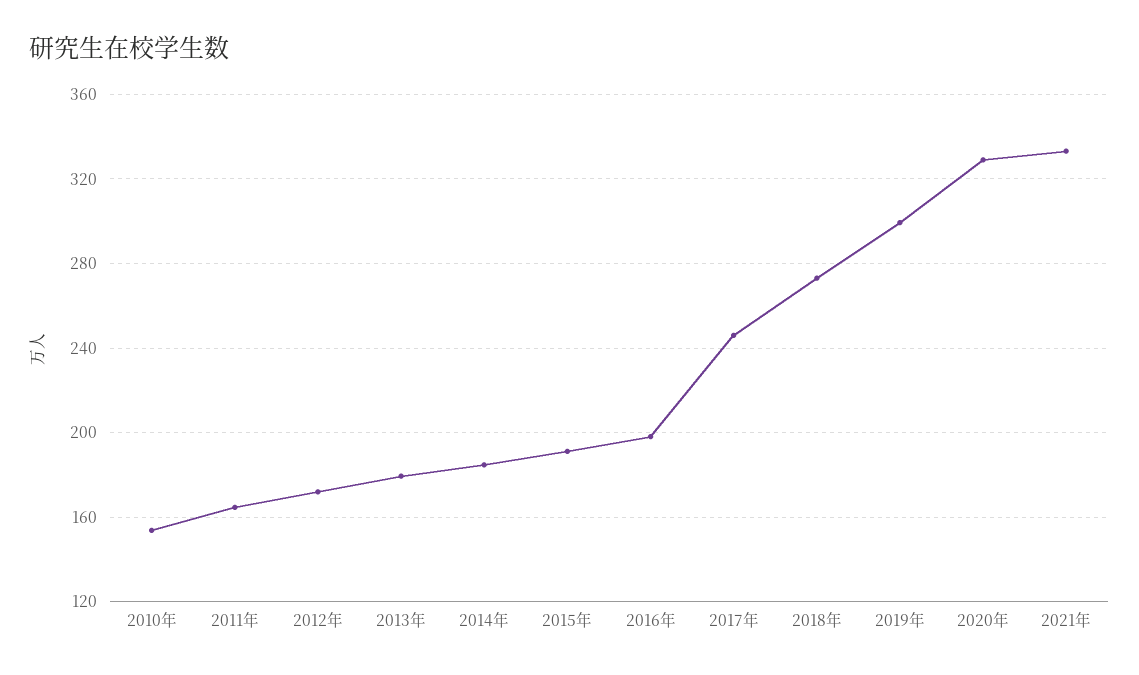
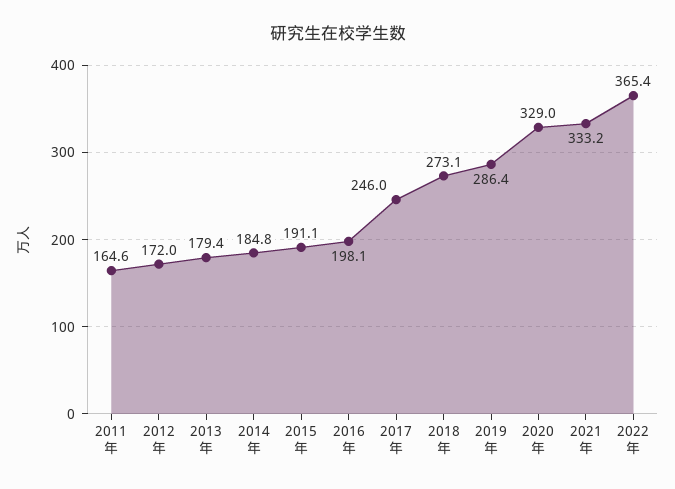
2010年: 155 -> none
2019年: 300 -> 286.4
2022年: none -> 365.4

